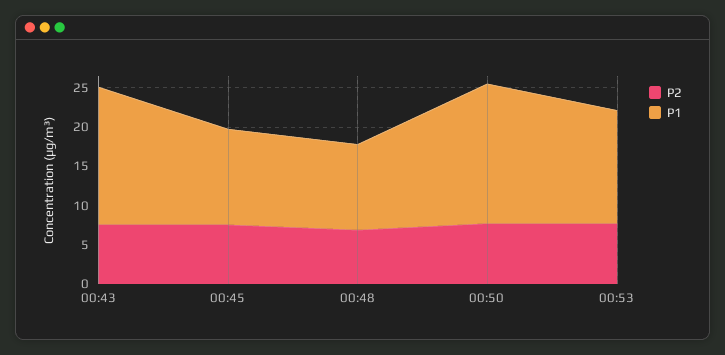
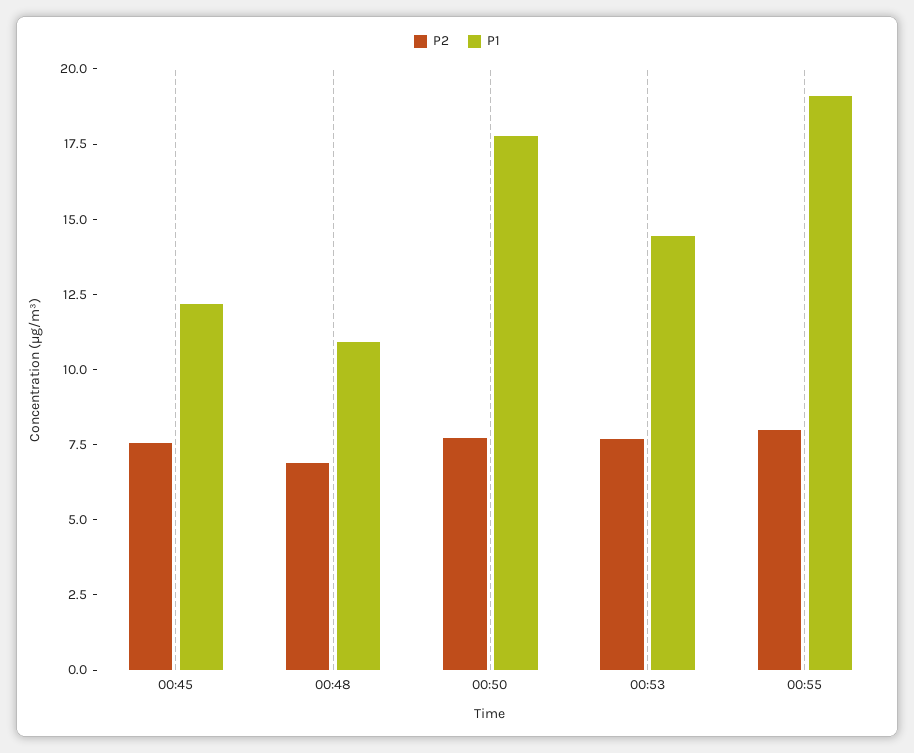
P2, 00:43: 7.5 -> none
P1, 00:43: 17.5 -> none
P2, 00:55: none -> 8
P1, 00:55: none -> 19

